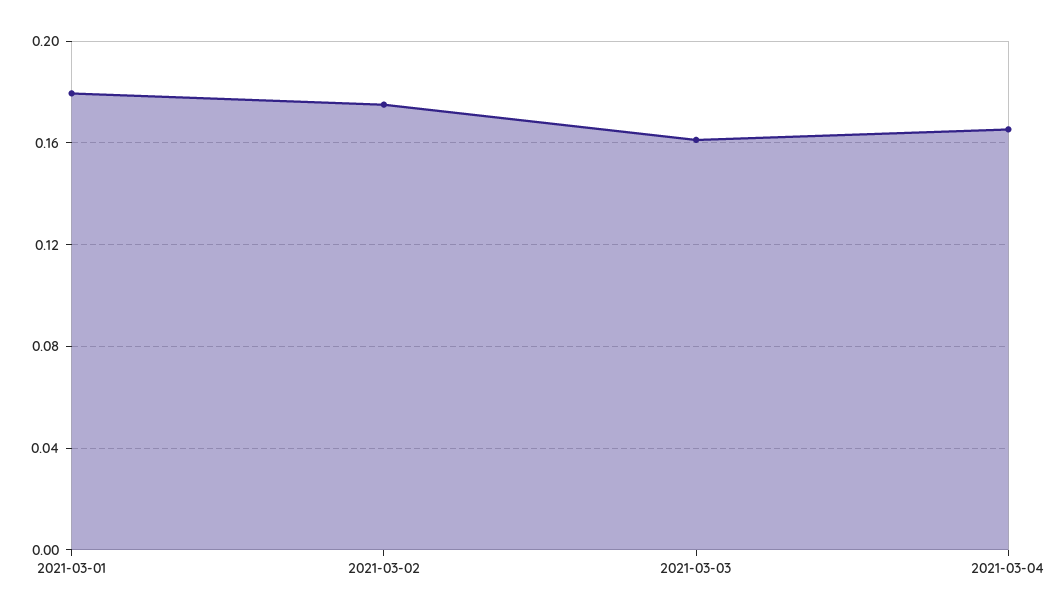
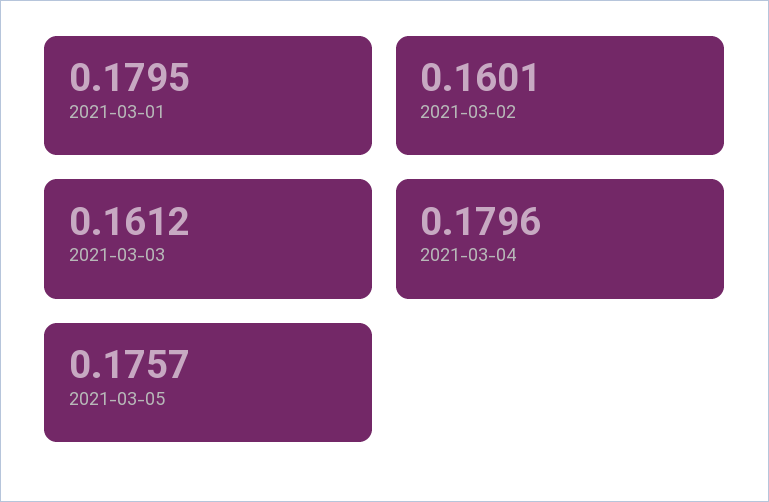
2021-03-02: 0.175 -> 0.1601
2021-03-04: 0.165 -> 0.1796
2021-03-05: none -> 0.1757

